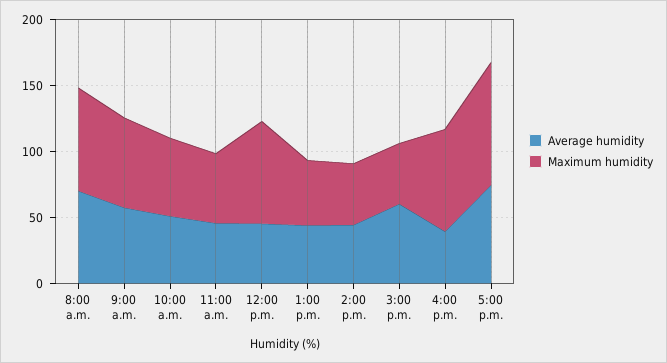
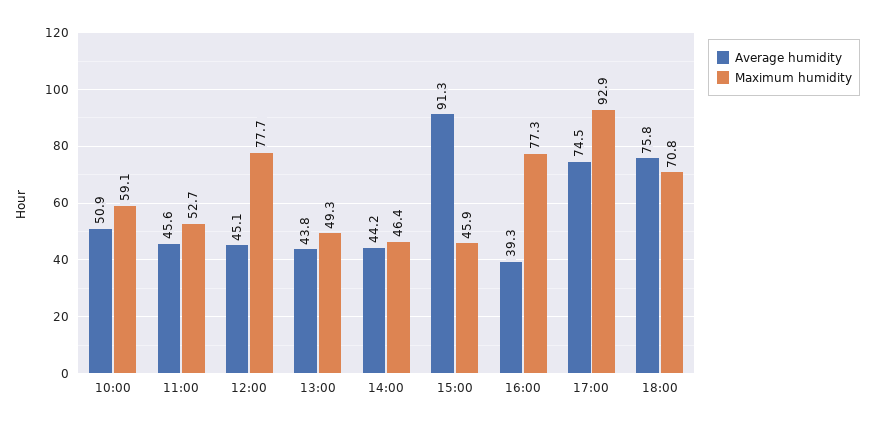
Average humidity, 8:00 a.m.: 70 -> none
Maximum humidity, 8:00 a.m.: 80 -> none
Average humidity, 9:00 a.m.: 60 -> none
Maximum humidity, 9:00 a.m.: 70 -> none
Average humidity, 3:00 p.m.: 60 -> 91.3
Average humidity, 18:00: none -> 75.8
Maximum humidity, 18:00: none -> 70.8

